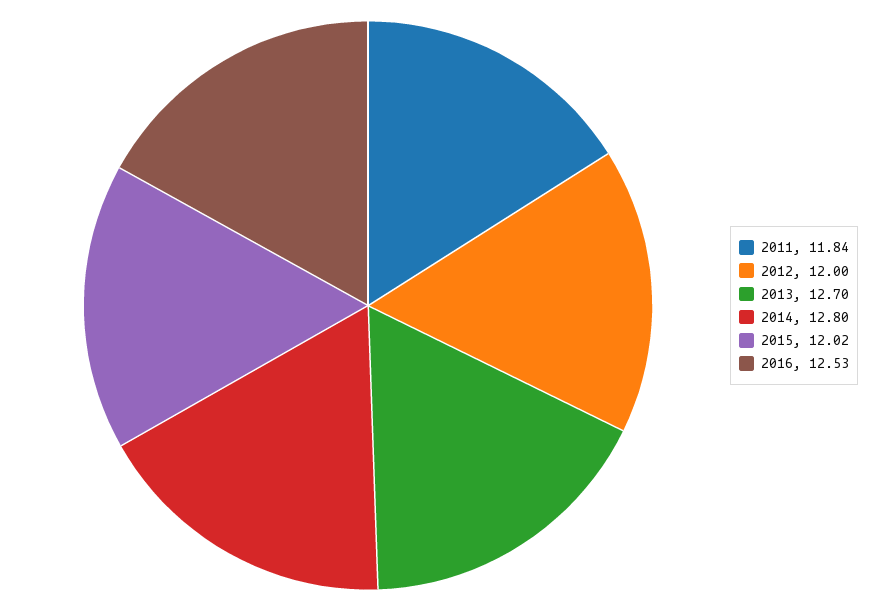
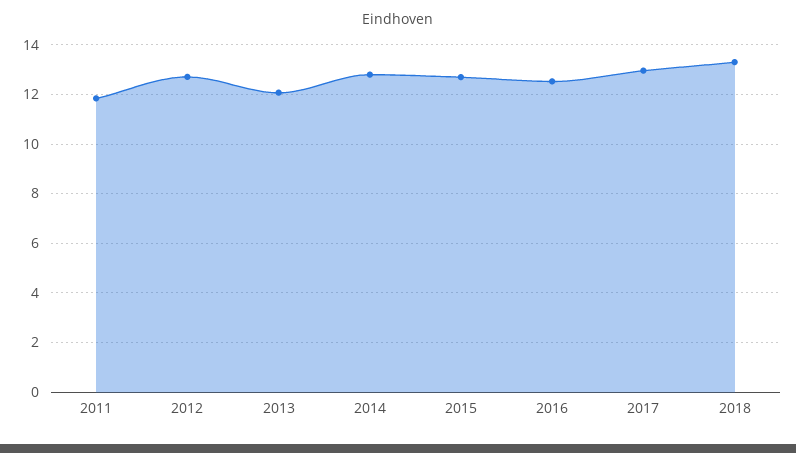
2012: 12 -> 12.75
2013: 12.7 -> 12
2015: 12.02 -> 12.75
2017: none -> 13
2018: none -> 13.25

